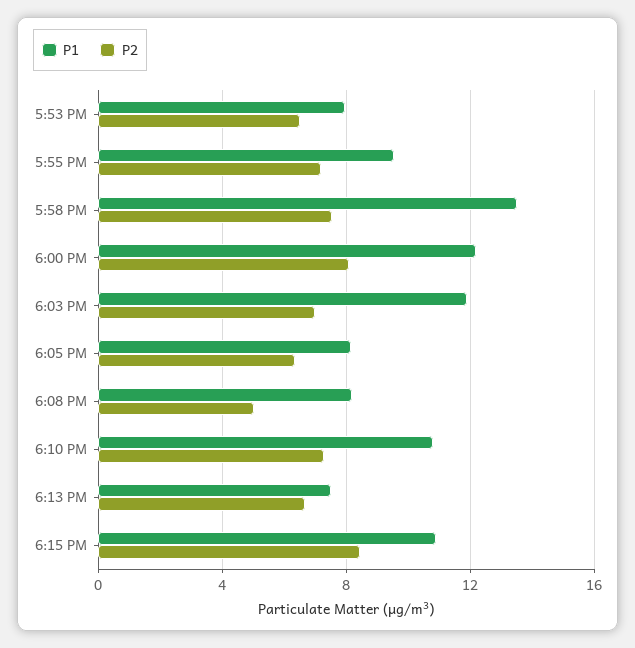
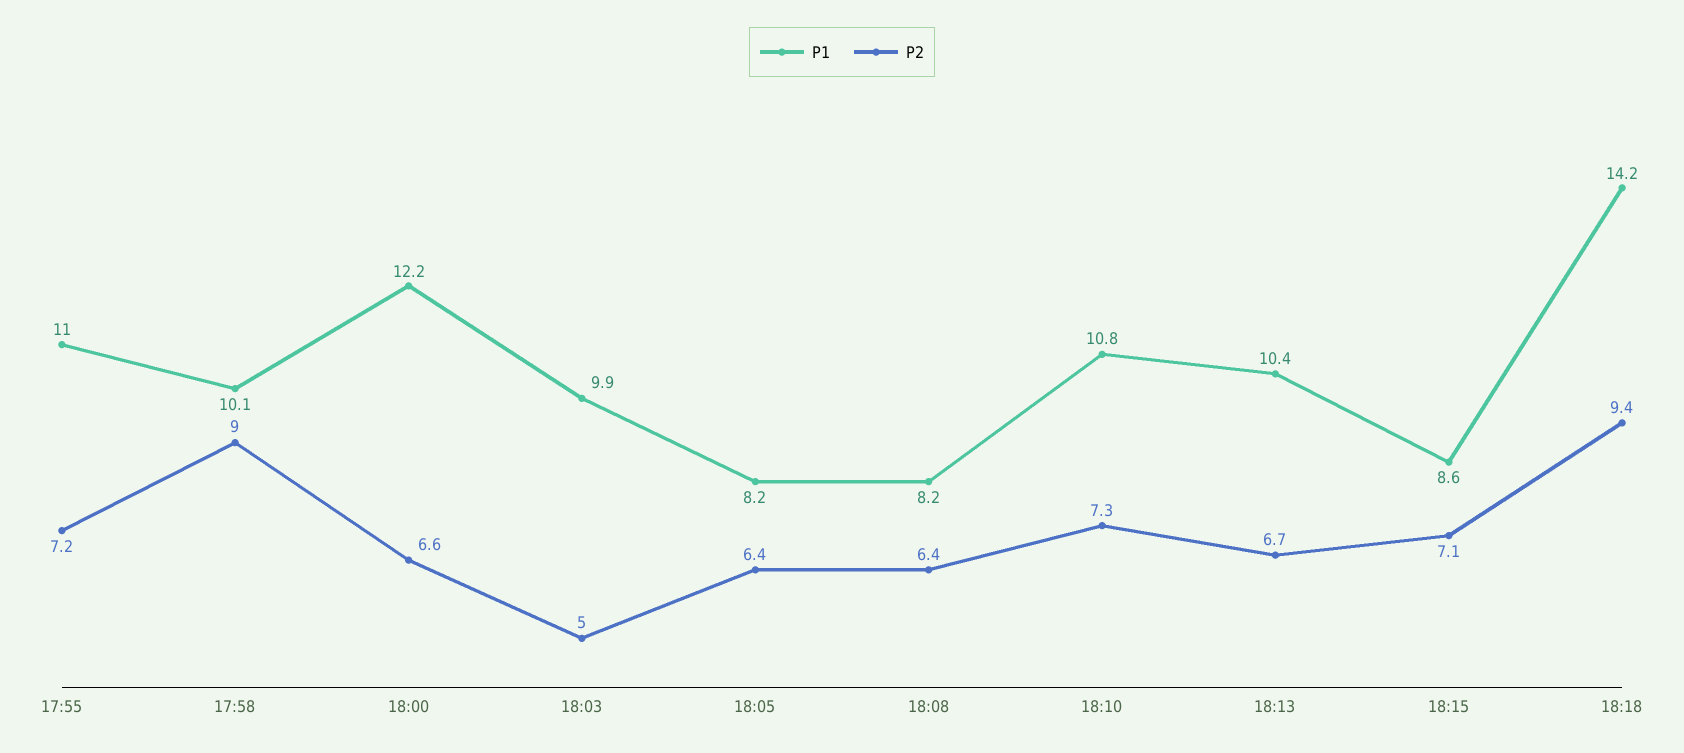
P1, 5:53 PM: 8 -> none
P2, 5:53 PM: 6.5 -> none
P1, 5:55 PM: 9.5 -> 11
P1, 5:58 PM: 13.5 -> 10.1
P2, 5:58 PM: 7.5 -> 9
P2, 6:00 PM: 8 -> 6.6
P1, 6:03 PM: 12 -> 9.9
P2, 6:03 PM: 7 -> 5
P2, 6:08 PM: 5 -> 6.4
P1, 6:13 PM: 7.5 -> 10.4
P1, 6:15 PM: 11 -> 8.6
P2, 6:15 PM: 8.5 -> 7.1
P1, 18:18: none -> 14.2
P2, 18:18: none -> 9.4

